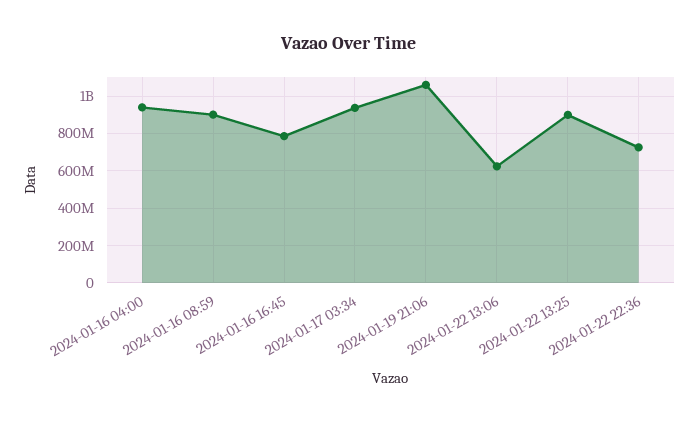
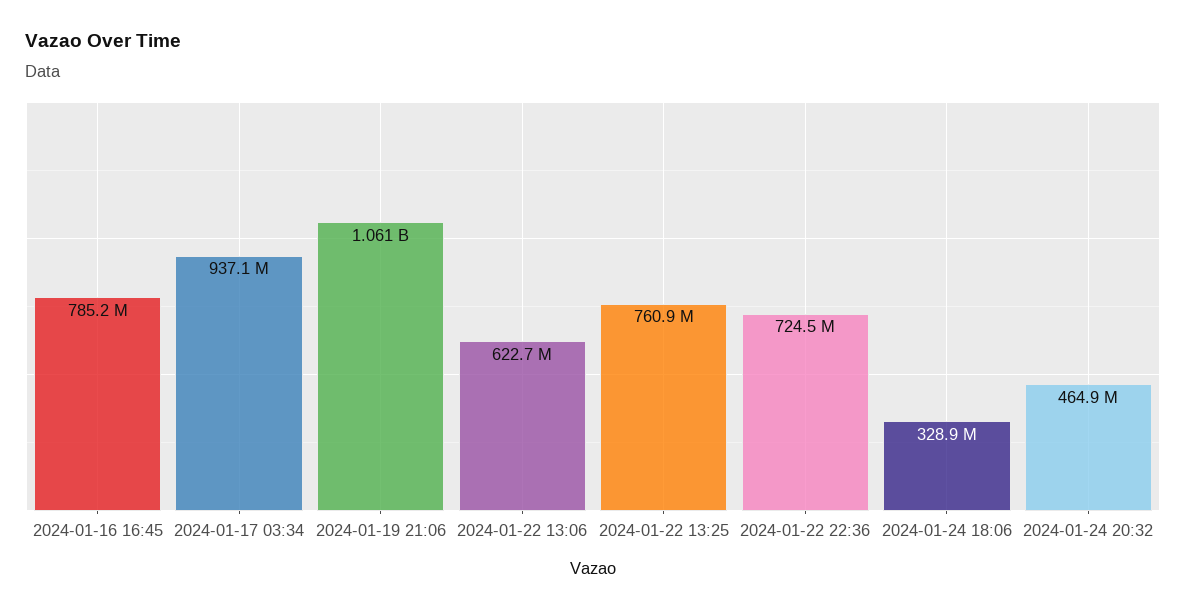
2024-01-16 04:00: 950000000 -> none
2024-01-16 08:59: 900000000 -> none
2024-01-22 13:25: 900000000 -> 760900000
2024-01-24 18:06: none -> 328900000
2024-01-24 20:32: none -> 464900000

